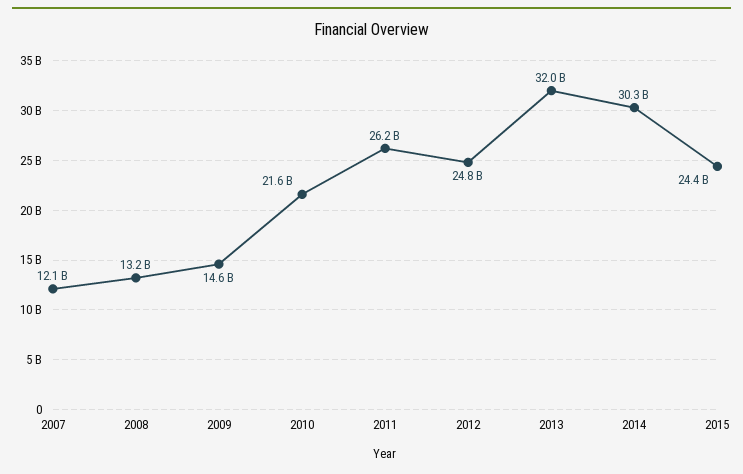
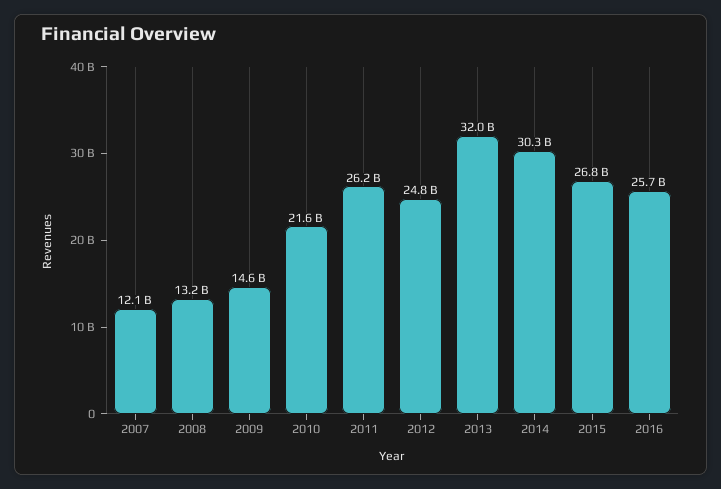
2015: 24400000000 -> 26800000000
2016: none -> 25700000000

